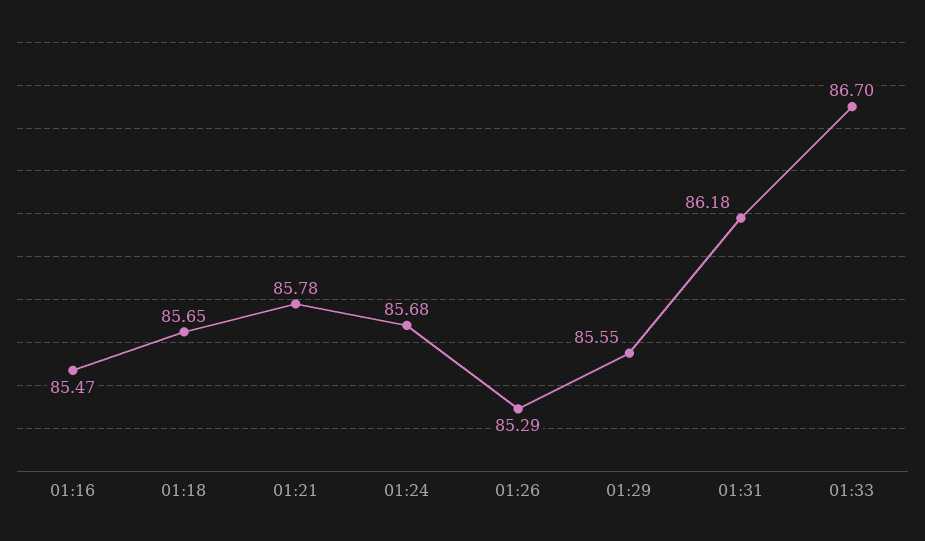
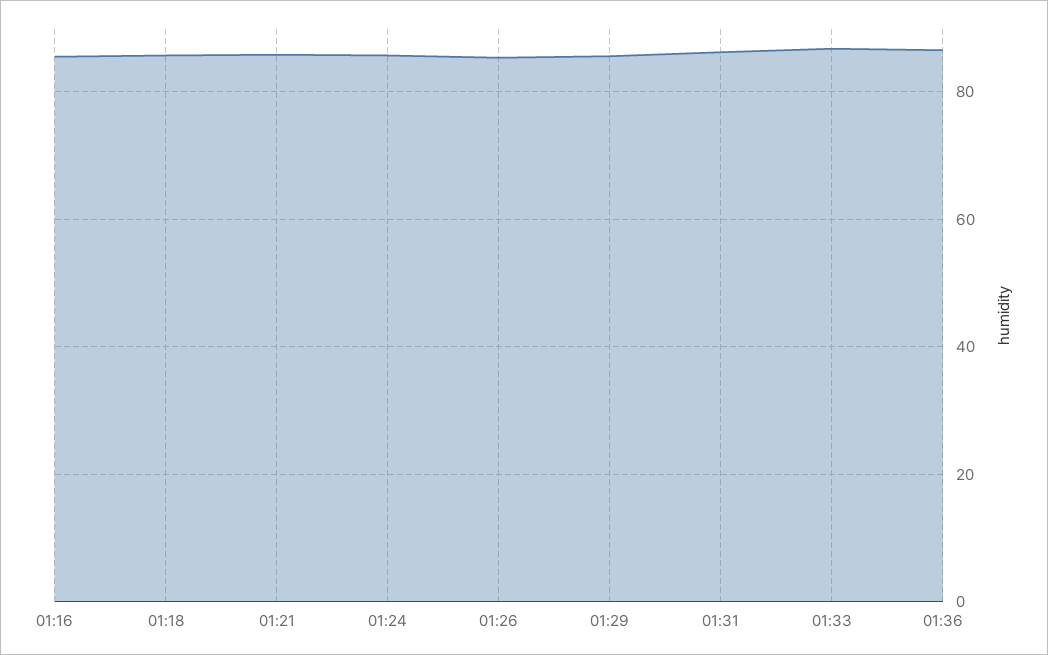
01:36: none -> 86

